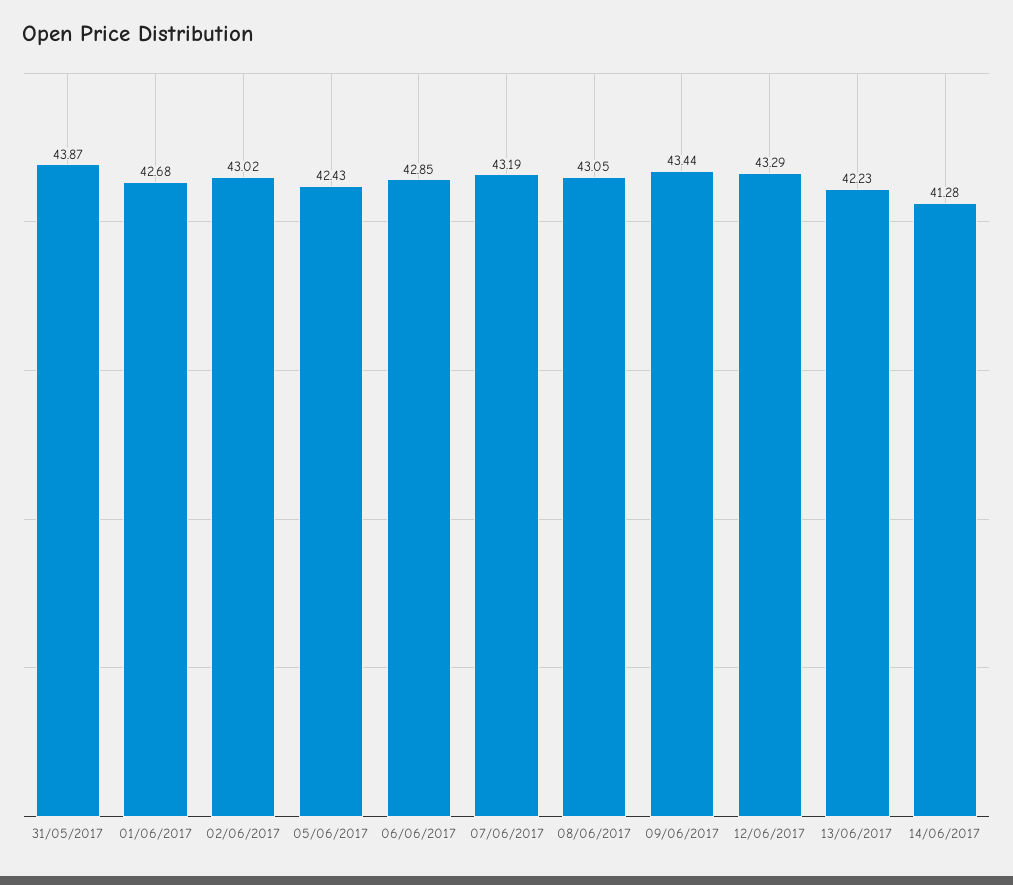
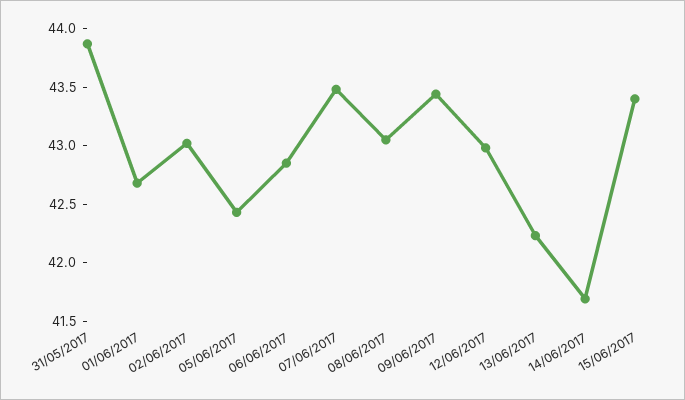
07/06/2017: 43.19 -> 43.5
12/06/2017: 43.29 -> 43
14/06/2017: 41.28 -> 41.7
15/06/2017: none -> 43.4

